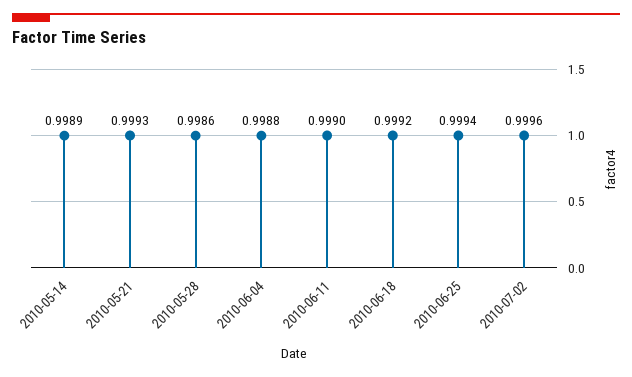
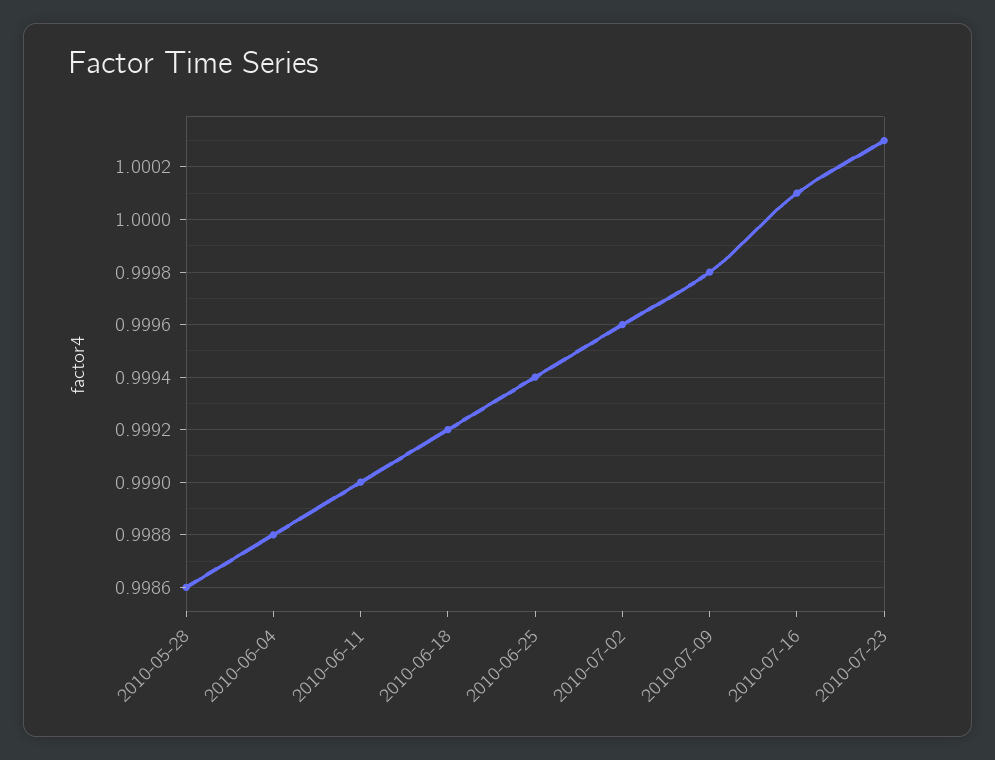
2010-05-14: 0.9989 -> none
2010-05-21: 0.9993 -> none
2010-07-09: none -> 0.9998
2010-07-16: none -> 1.0001
2010-07-23: none -> 1.0003

